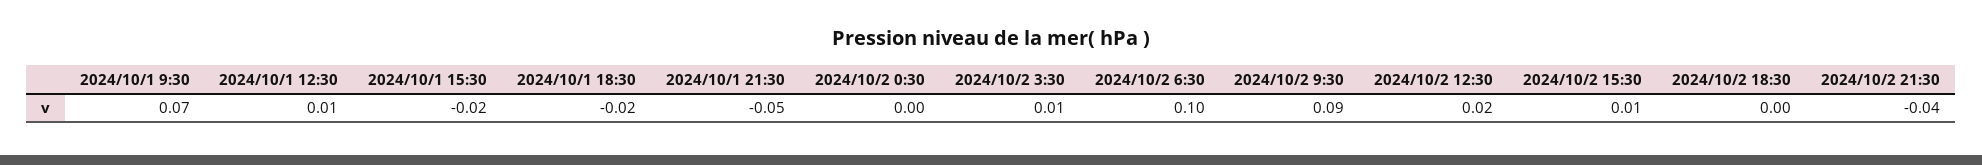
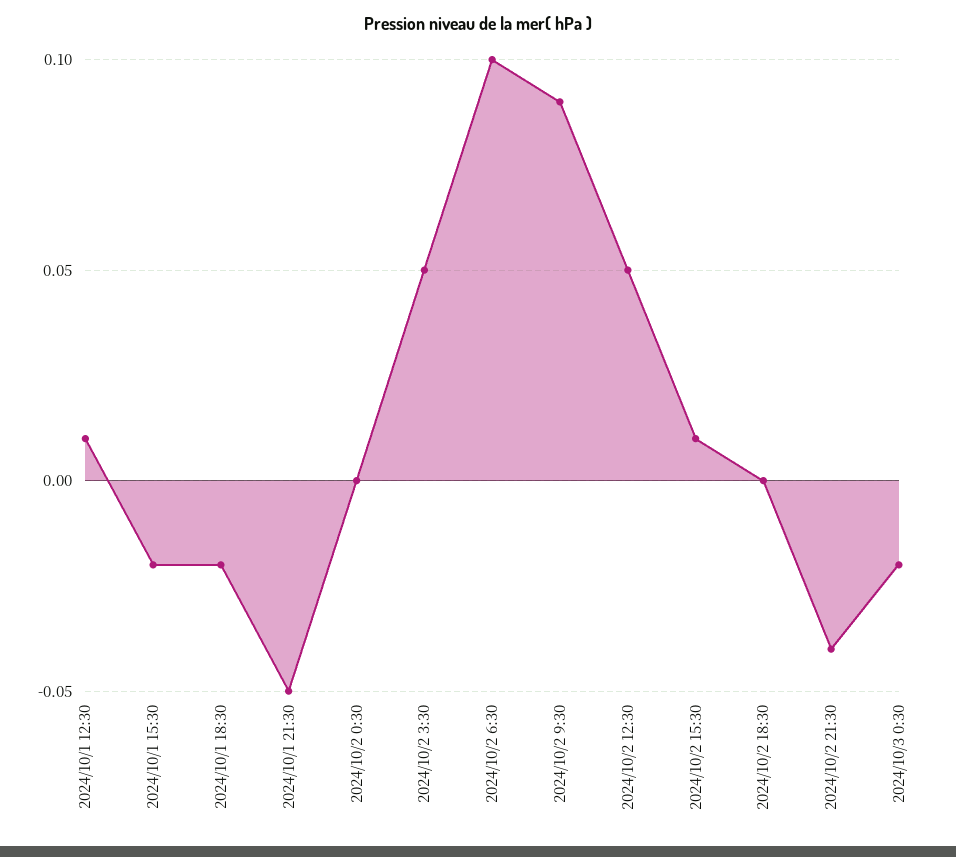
2024/10/1 9:30: 0.07 -> none
2024/10/2 3:30: 0.01 -> 0.05
2024/10/2 12:30: 0.02 -> 0.05
2024/10/3 0:30: none -> -0.02

